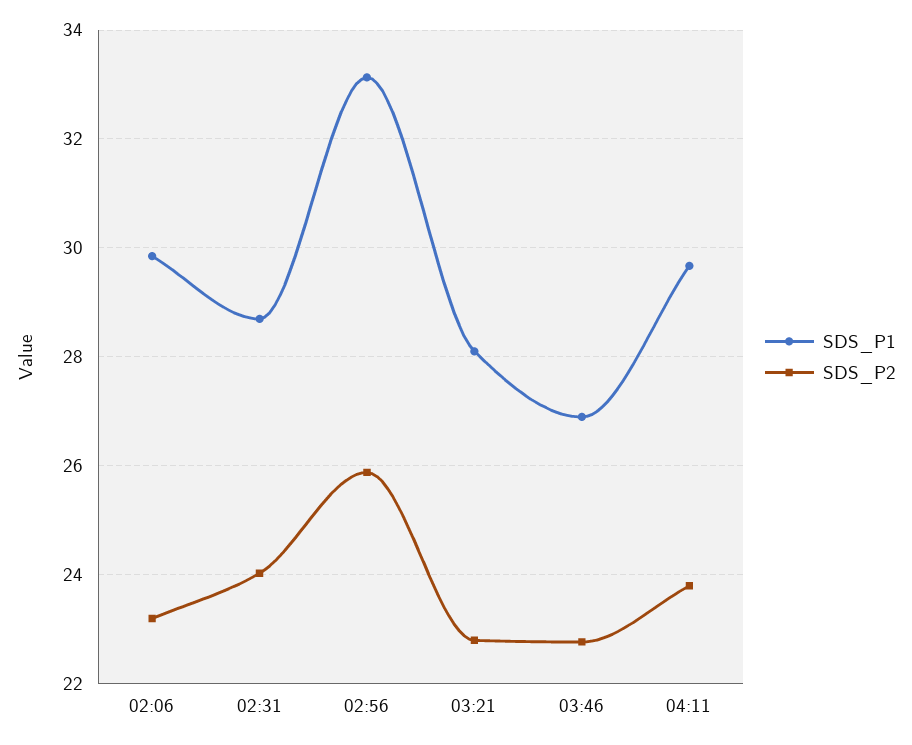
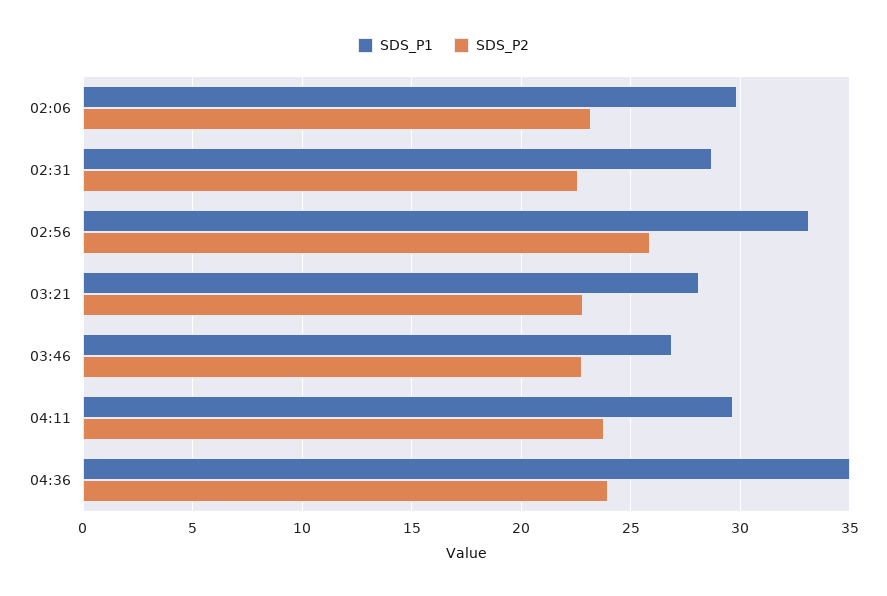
SDS_P2, 02:31: 24 -> 22.5
SDS_P1, 04:36: none -> 35
SDS_P2, 04:36: none -> 24

